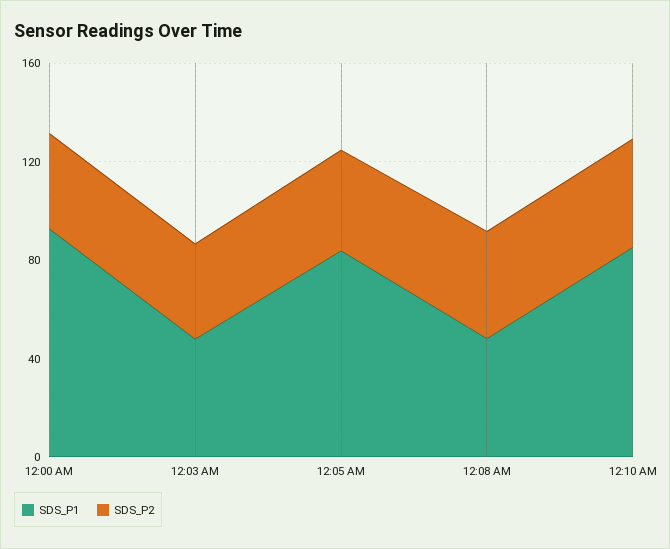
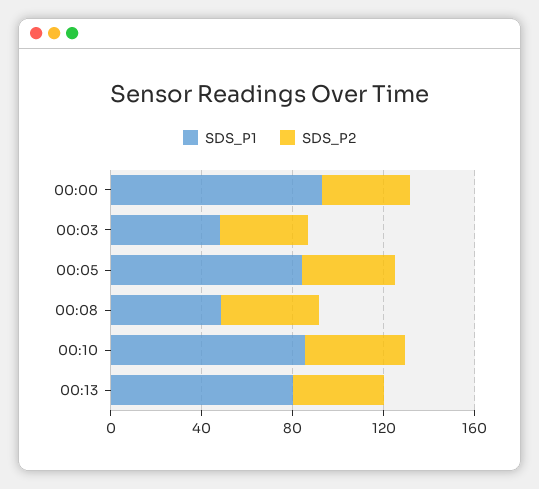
SDS_P1, 00:13: none -> 80
SDS_P2, 00:13: none -> 40

